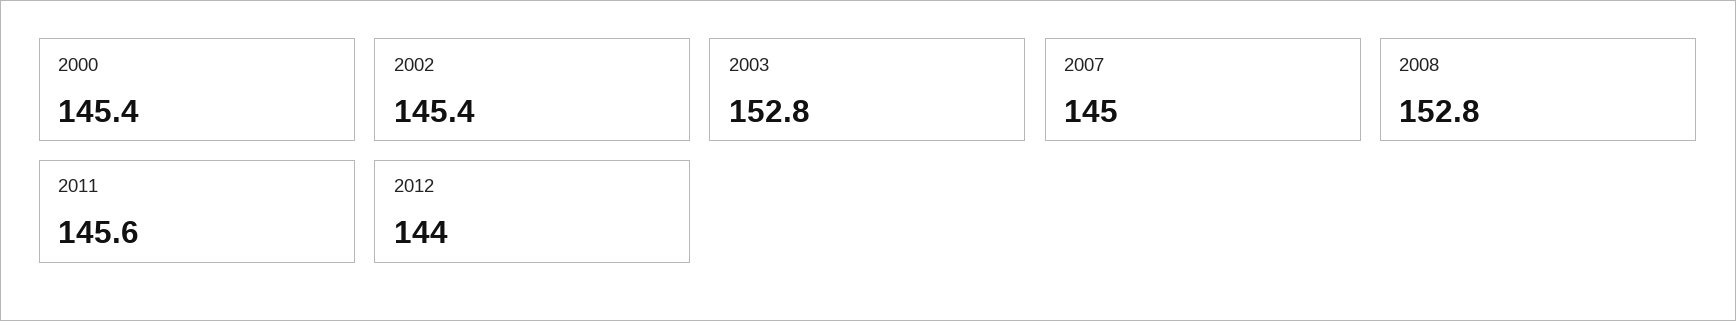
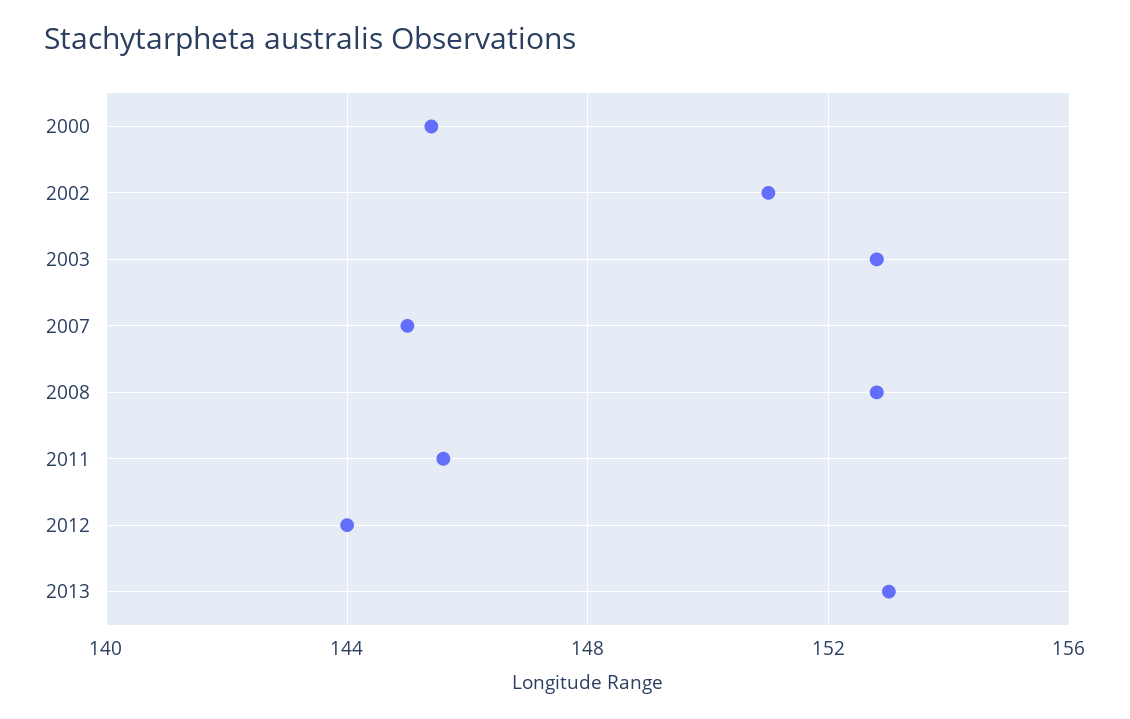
2002: 145.4 -> 151
2013: none -> 153

